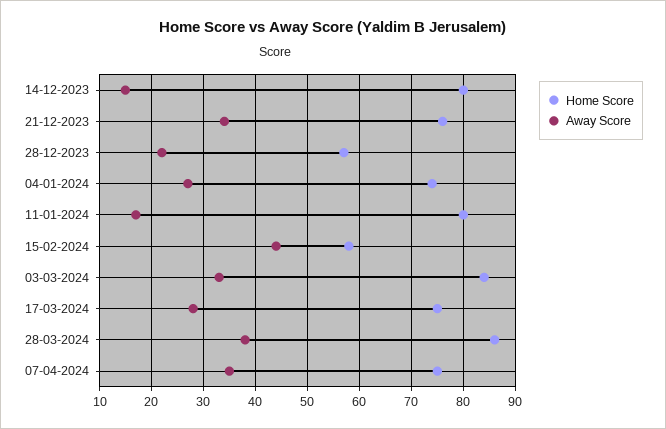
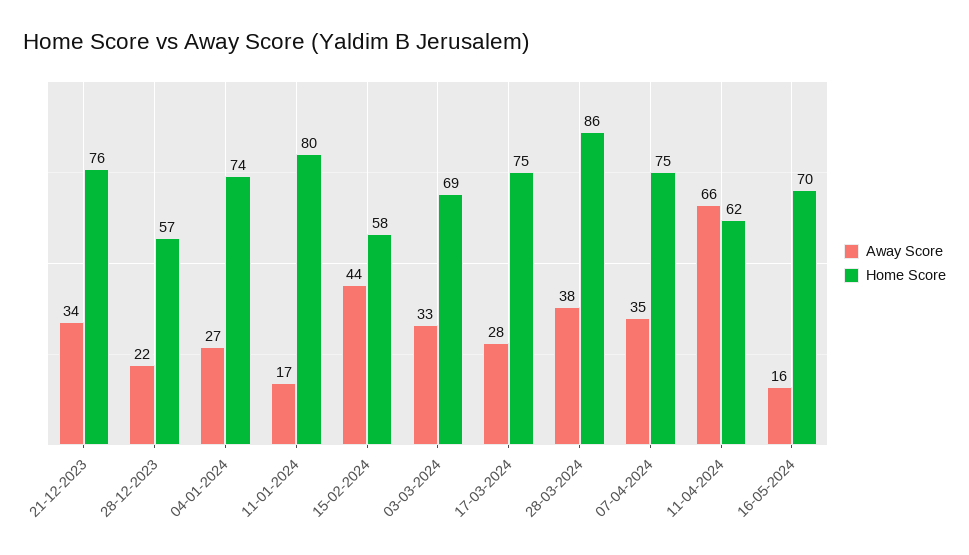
Home Score, 14-12-2023: 80 -> none
Away Score, 14-12-2023: 15 -> none
Home Score, 03-03-2024: 85 -> 69
Away Score, 11-04-2024: none -> 66
Home Score, 11-04-2024: none -> 62
Away Score, 16-05-2024: none -> 16
Home Score, 16-05-2024: none -> 70

